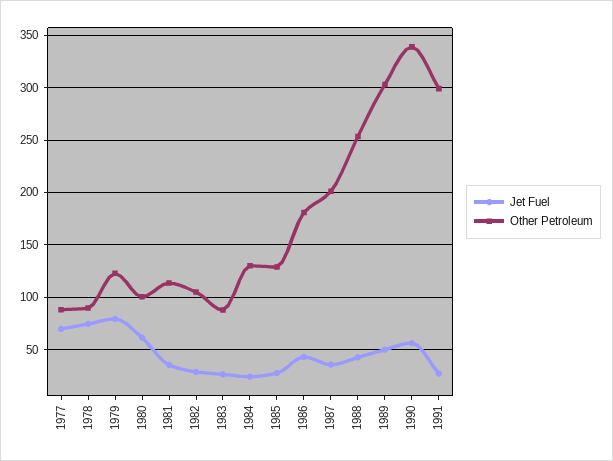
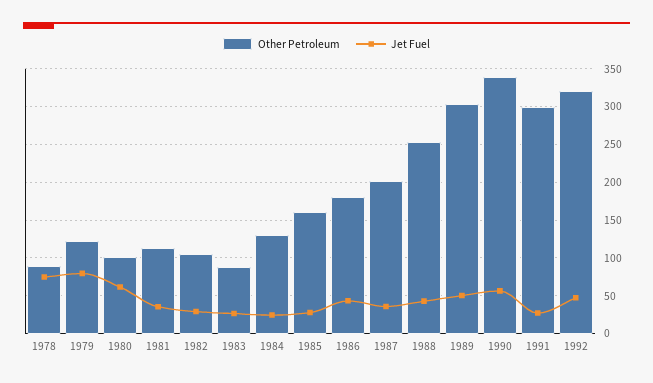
Jet Fuel, 1977: 70 -> none
Other Petroleum, 1977: 90 -> none
Other Petroleum, 1985: 130 -> 160
Other Petroleum, 1992: none -> 320
Jet Fuel, 1992: none -> 50

